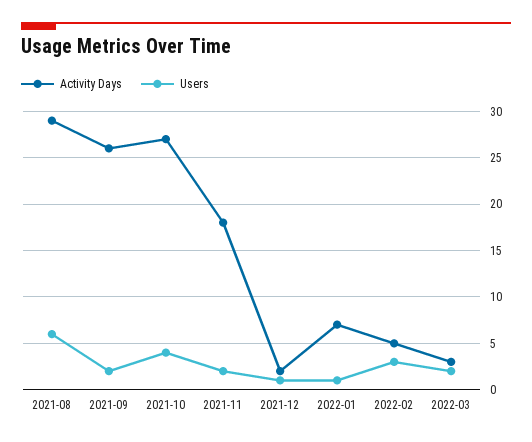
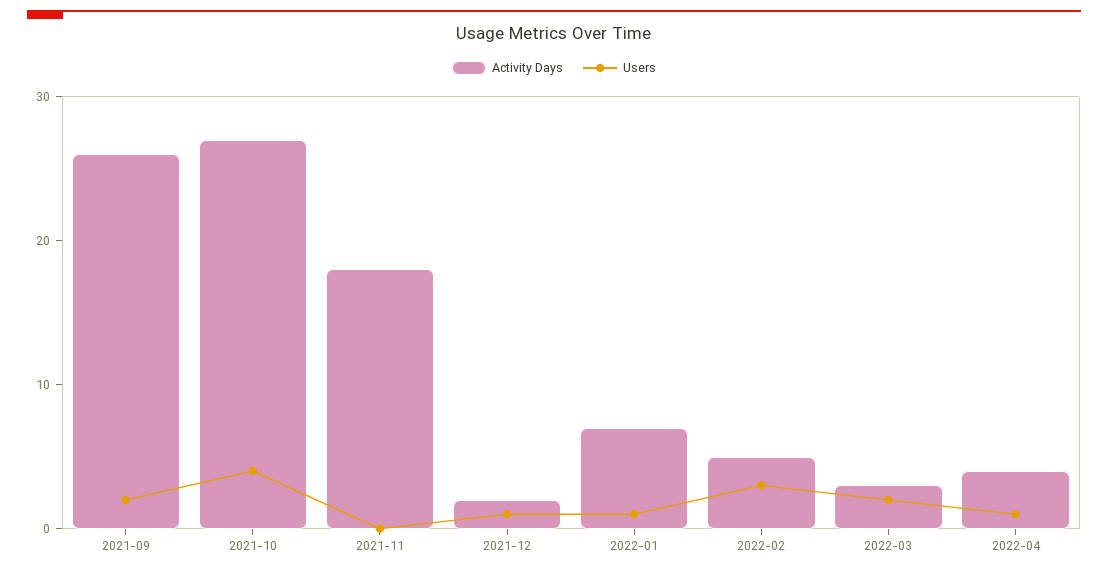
Activity Days, 2021-08: 29 -> none
Users, 2021-08: 6 -> none
Users, 2021-11: 2 -> 0
Activity Days, 2022-04: none -> 4
Users, 2022-04: none -> 1

